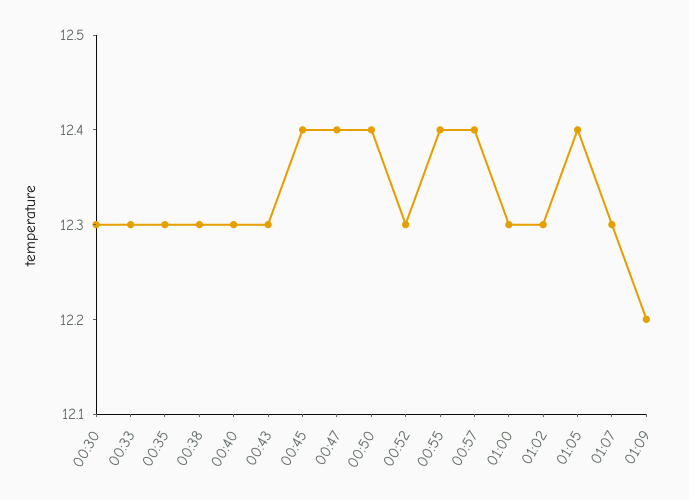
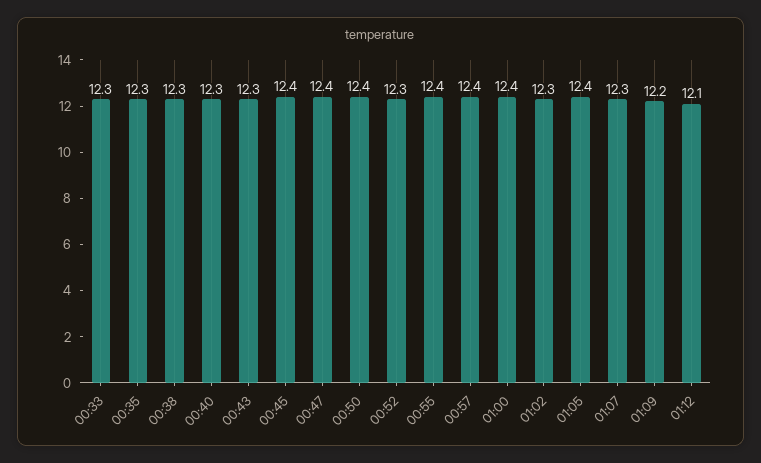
00:30: 12.3 -> none
01:00: 12.3 -> 12.4
01:12: none -> 12.1

